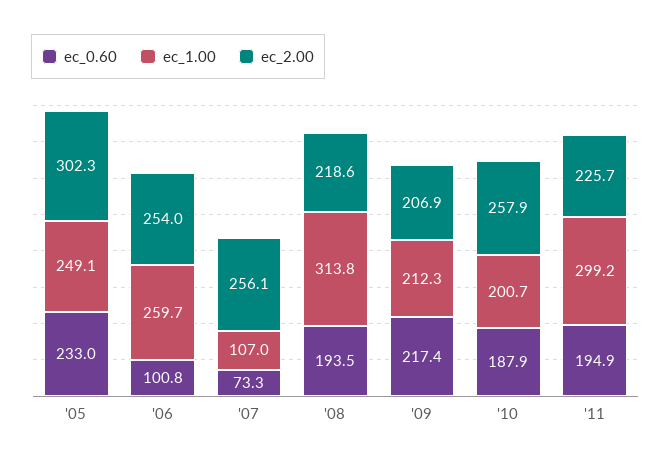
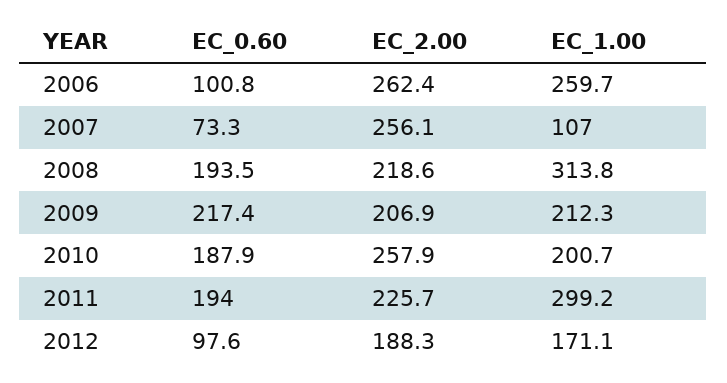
ec_0.60, '05: 233 -> none
ec_1.00, '05: 249.1 -> none
ec_2.00, '05: 302.3 -> none
ec_2.00, '06: 254 -> 262.4
ec_0.60, '11: 194.9 -> 194
ec_0.60, 2012: none -> 97.6
ec_2.00, 2012: none -> 188.3
ec_1.00, 2012: none -> 171.1

